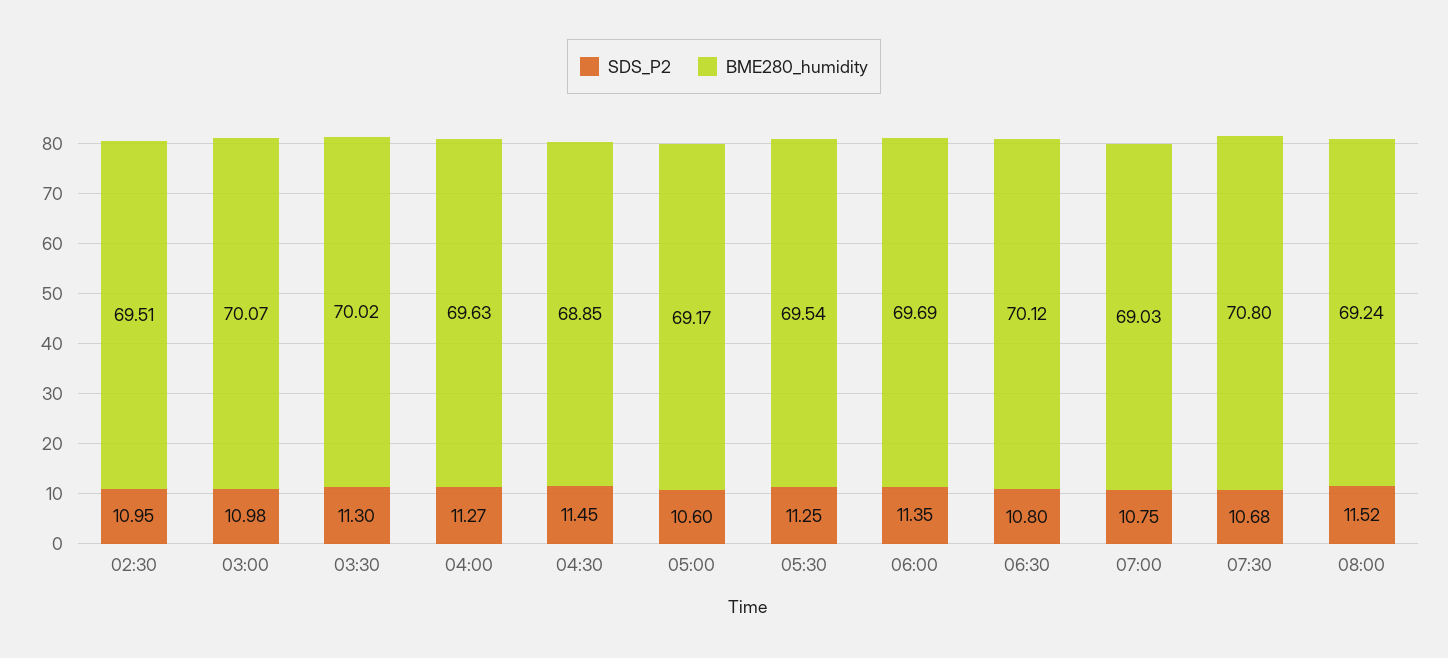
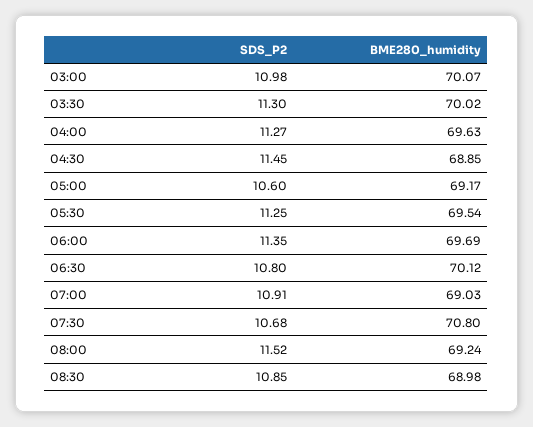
SDS_P2, 02:30: 10.95 -> none
BME280_humidity, 02:30: 69.51 -> none
SDS_P2, 07:00: 10.75 -> 10.91
SDS_P2, 08:30: none -> 10.85
BME280_humidity, 08:30: none -> 68.98

